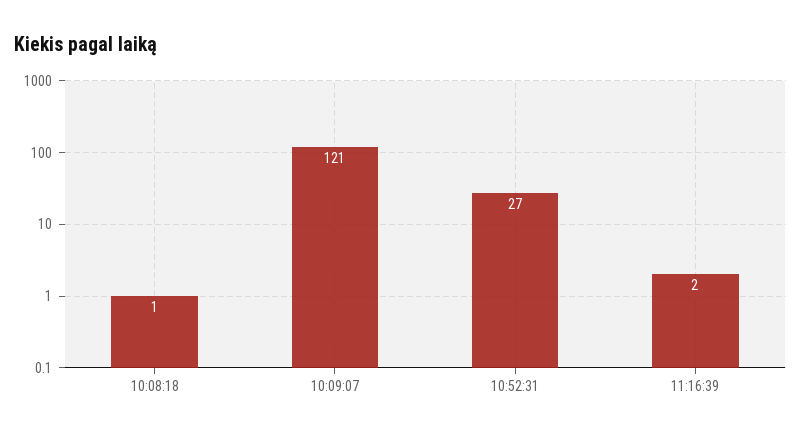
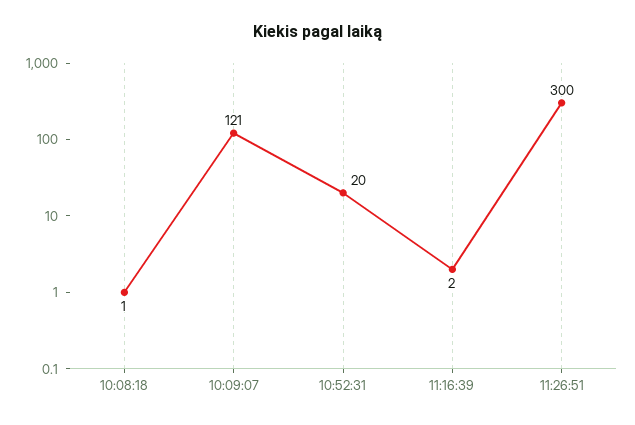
10:52:31: 27 -> 20
11:26:51: none -> 300

